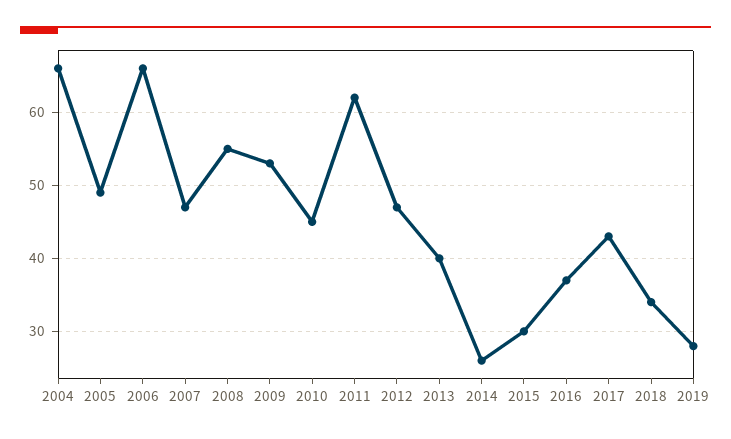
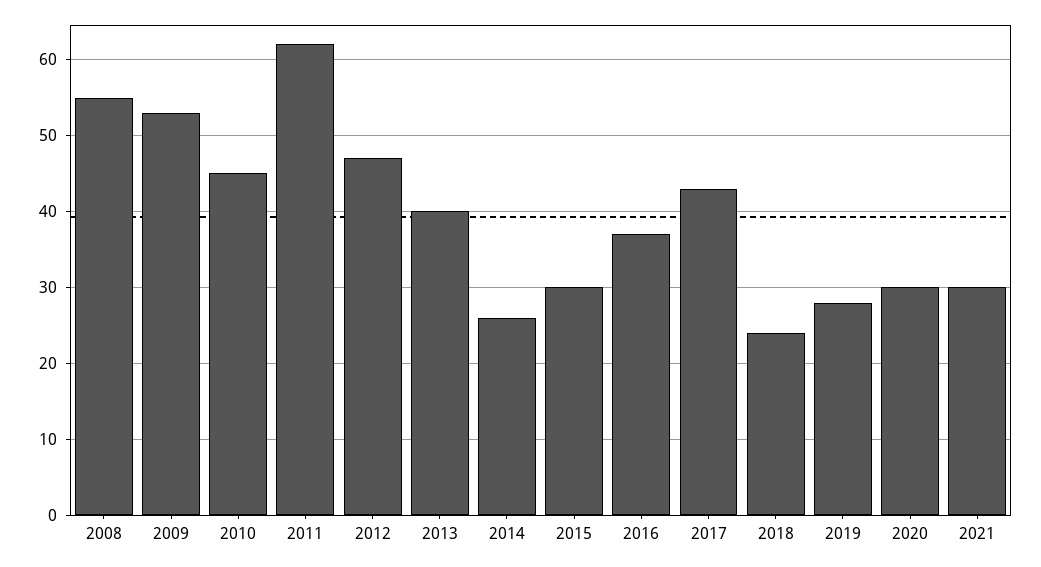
2004: 66 -> none
2005: 49 -> none
2006: 66 -> none
2007: 47 -> none
2018: 34 -> 24
2020: none -> 30
2021: none -> 30

